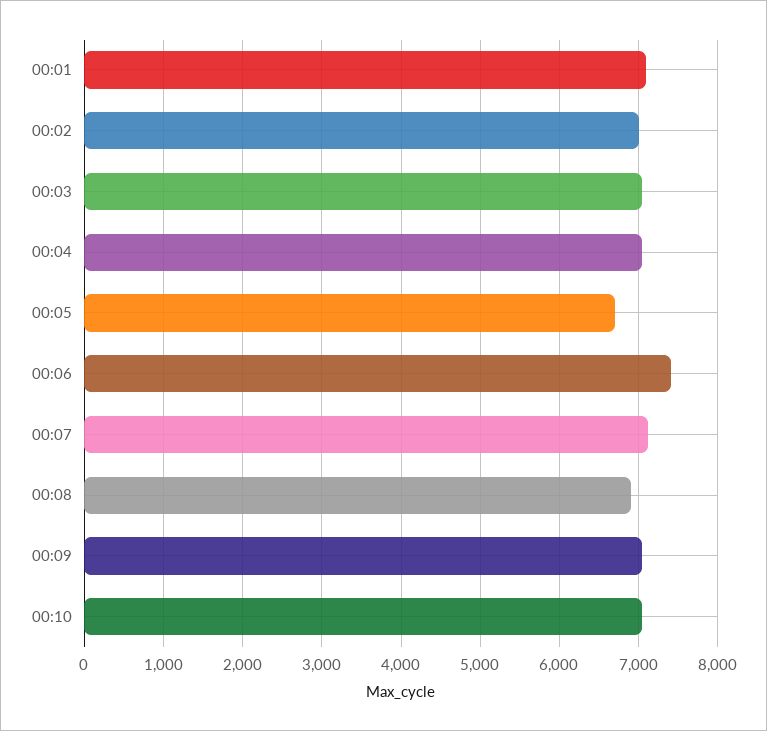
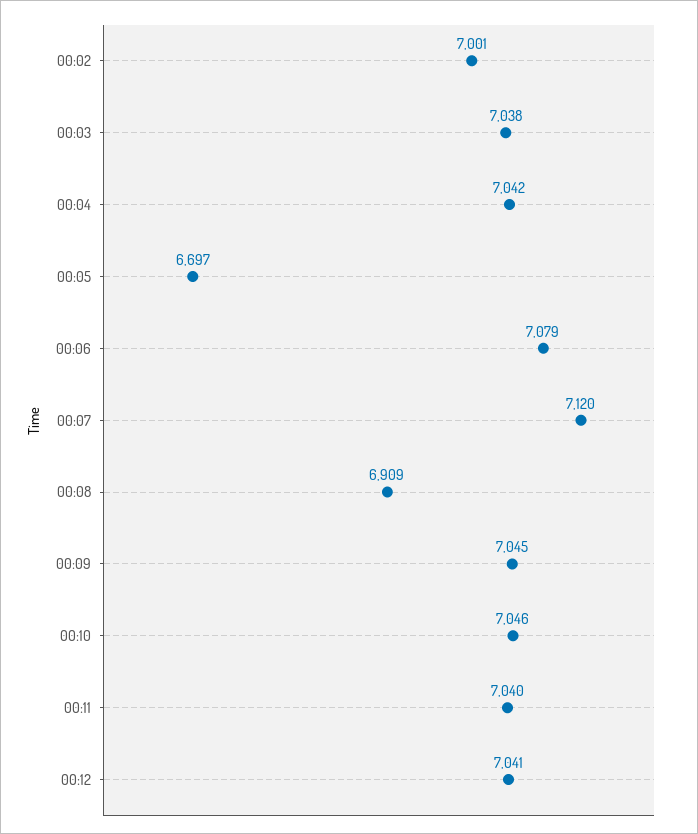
00:01: 7100 -> none
00:06: 7400 -> 7079
00:11: none -> 7040
00:12: none -> 7041

